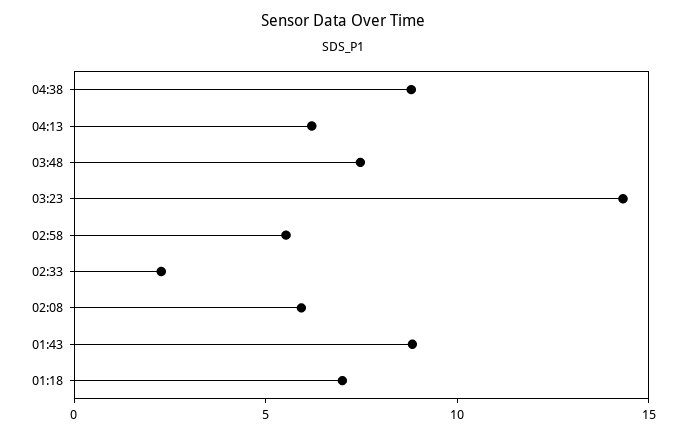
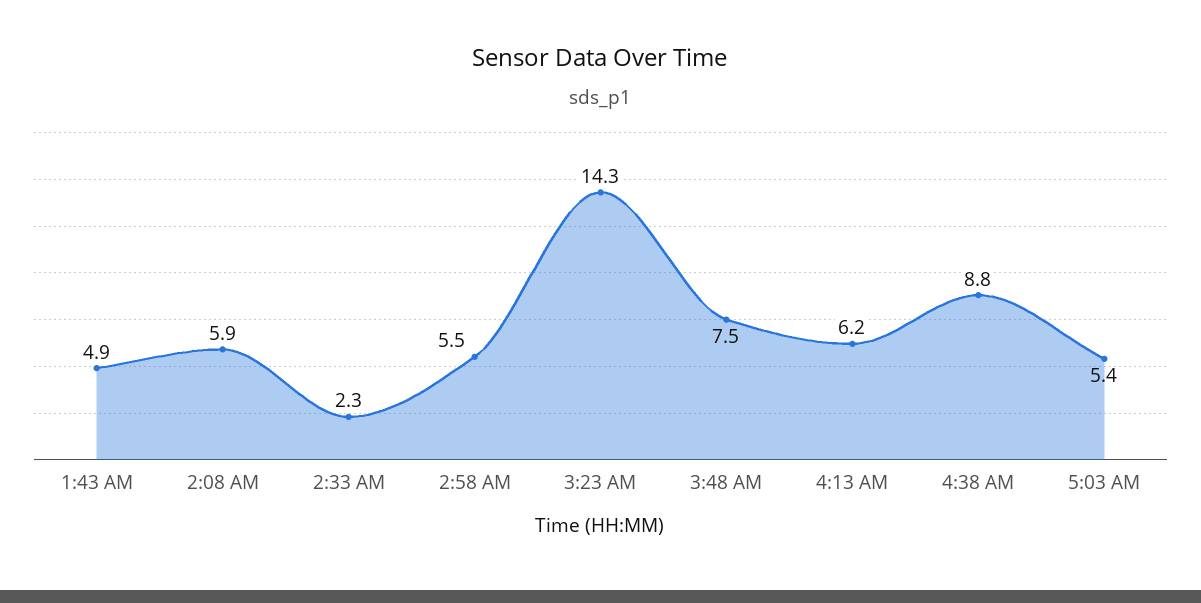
01:43: 9 -> 4.9
01:18: 7 -> none
5:03 AM: none -> 5.4

